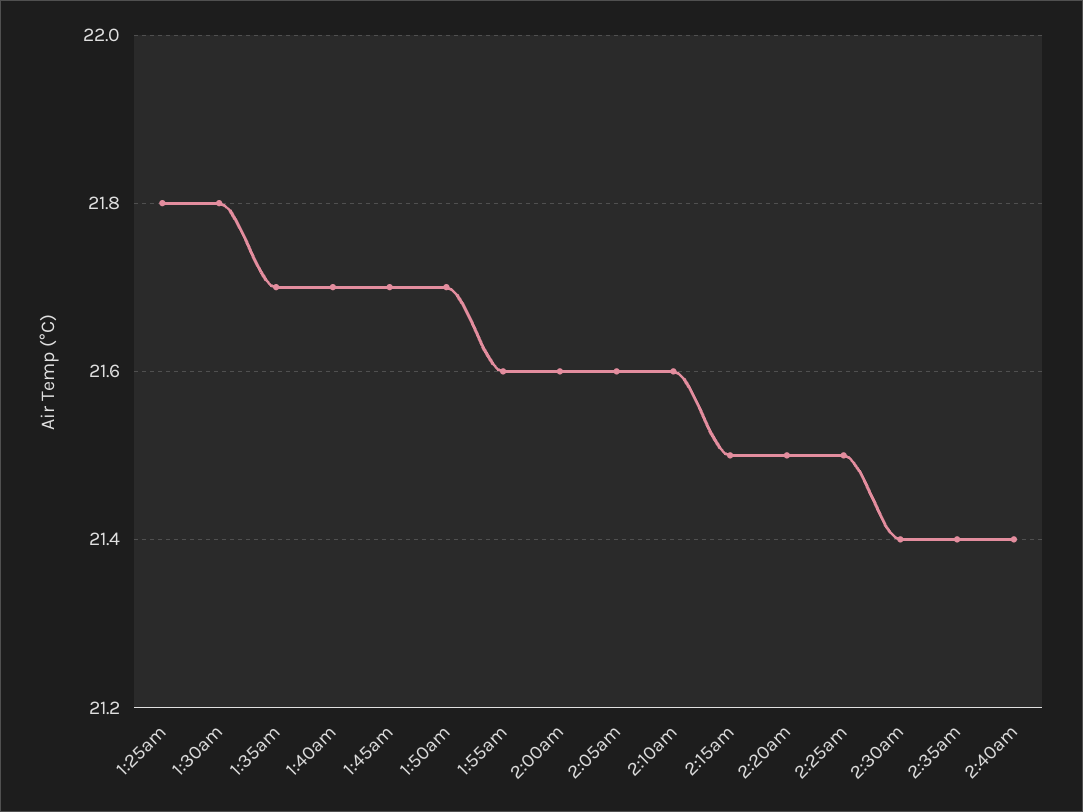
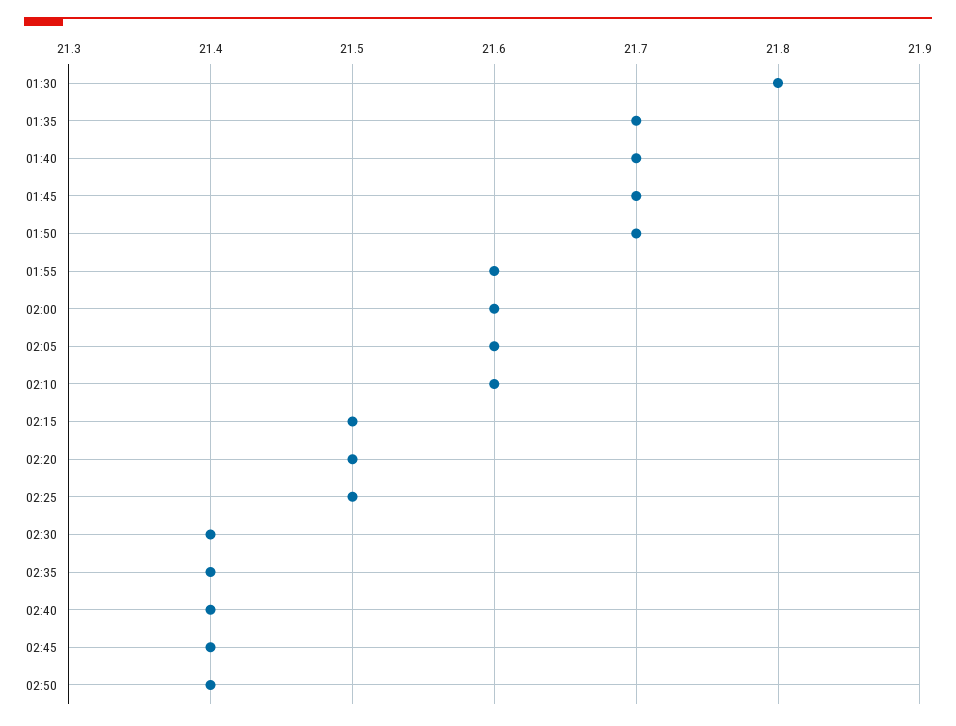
1:25am: 21.8 -> none
02:45: none -> 21.4
02:50: none -> 21.4

